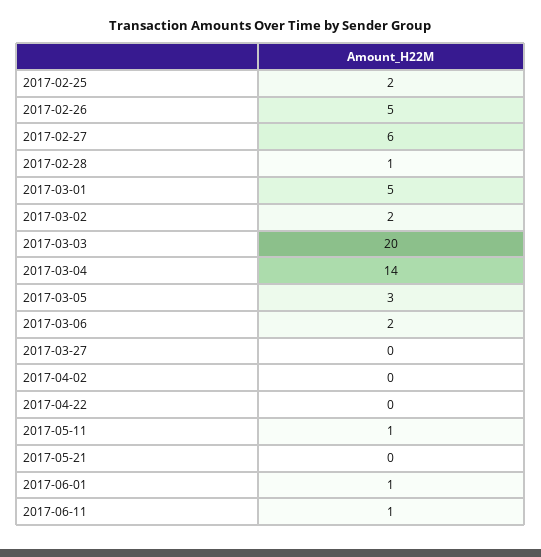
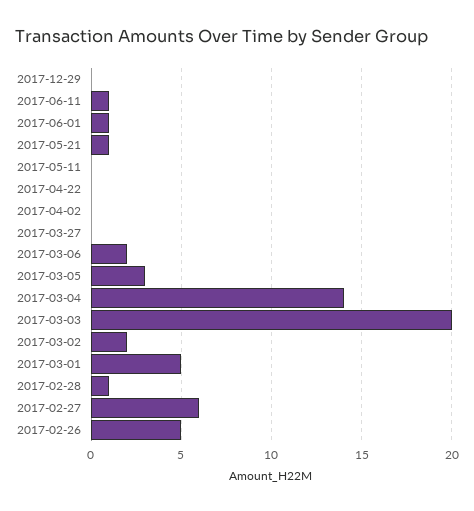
2017-02-25: 2 -> none
2017-05-11: 1 -> 0
2017-05-21: 0 -> 1
2017-12-29: none -> 0

